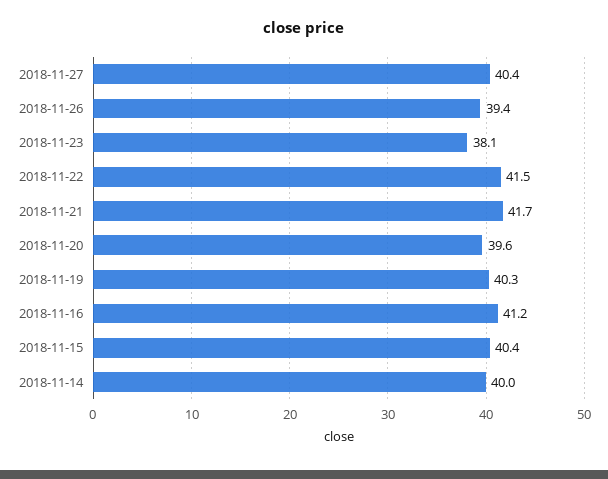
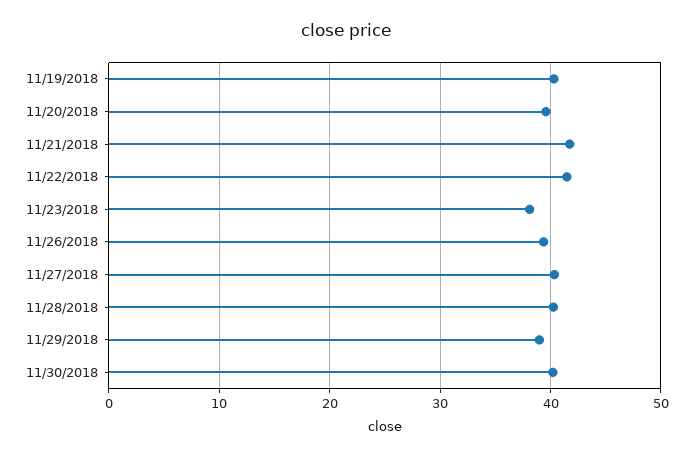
2018-11-16: 41.2 -> none
2018-11-15: 40.4 -> none
2018-11-14: 40 -> none
11/28/2018: none -> 40
11/29/2018: none -> 39
11/30/2018: none -> 40

